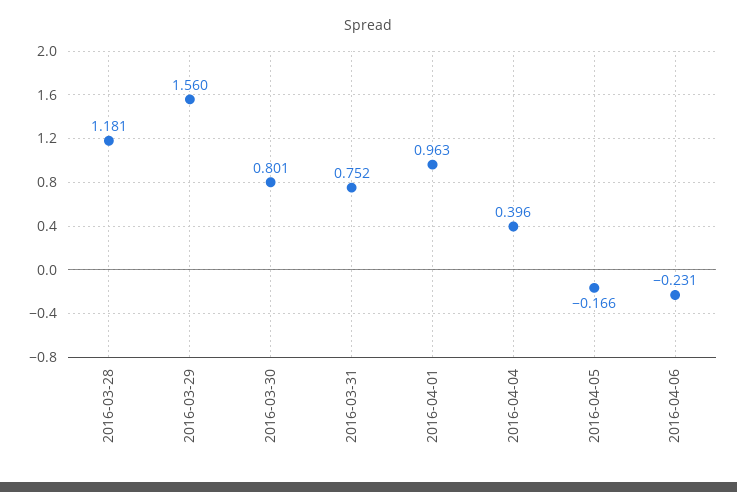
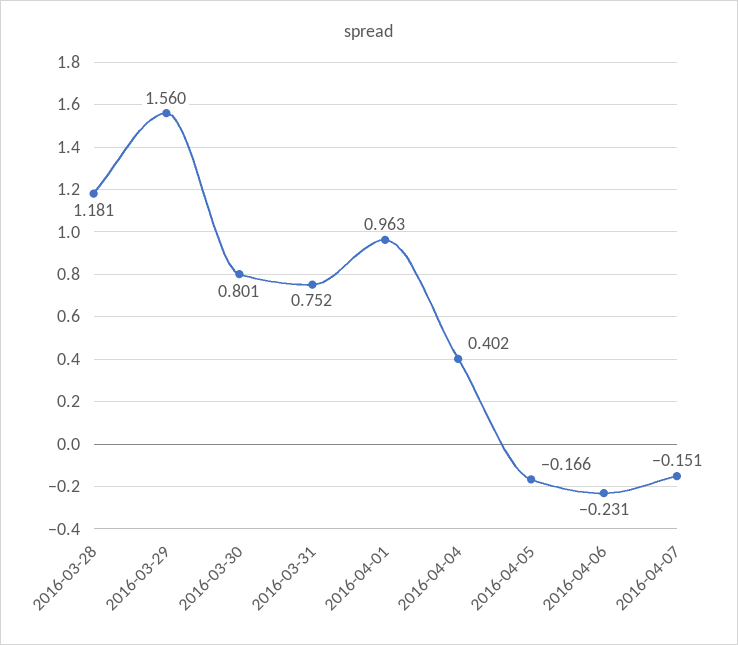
2016-04-04: 0.396 -> 0.402
2016-04-07: none -> -0.151

